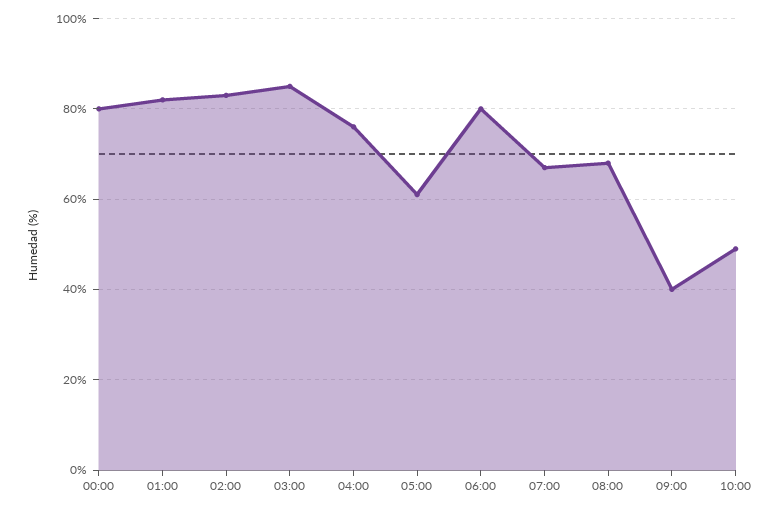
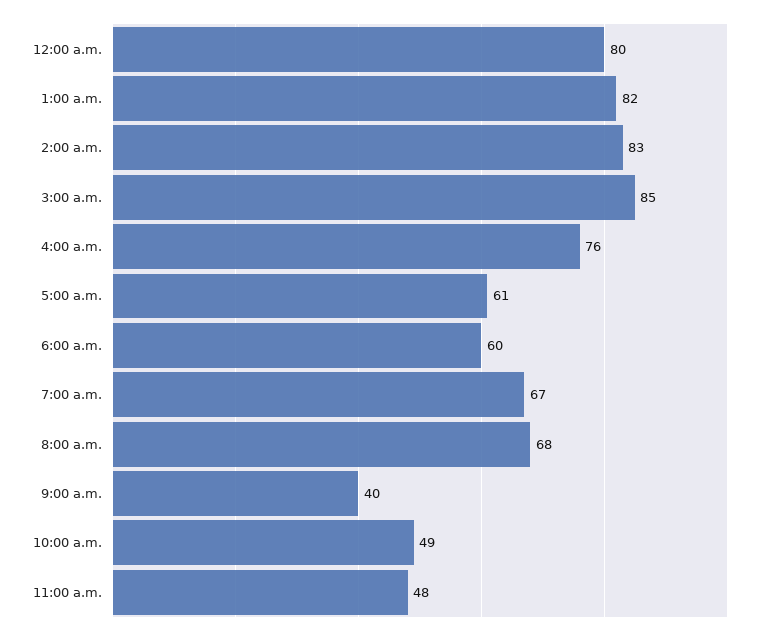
06:00: 80 -> 60
11:00 a.m.: none -> 48

